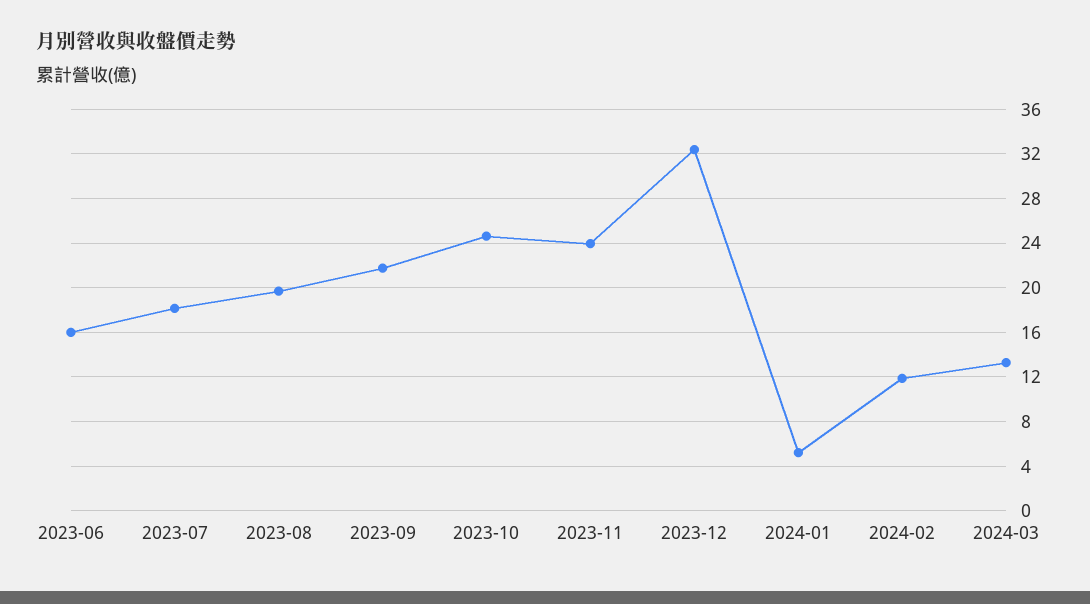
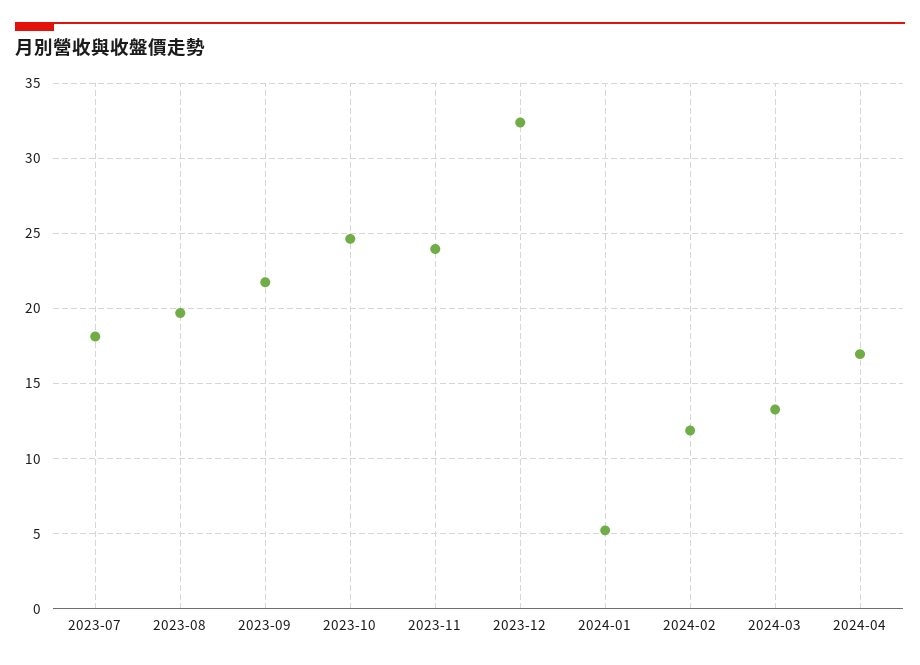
2023-06: 16 -> none
2024-04: none -> 17

